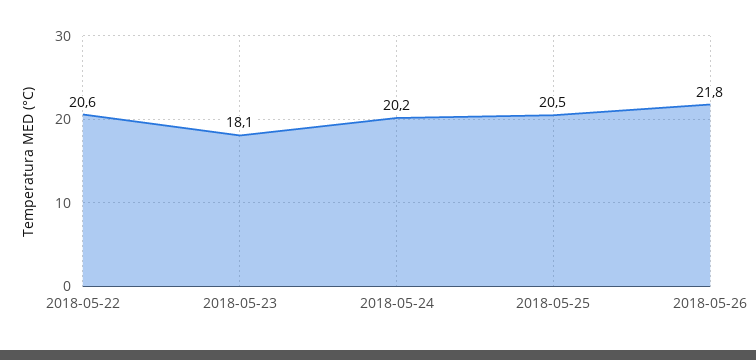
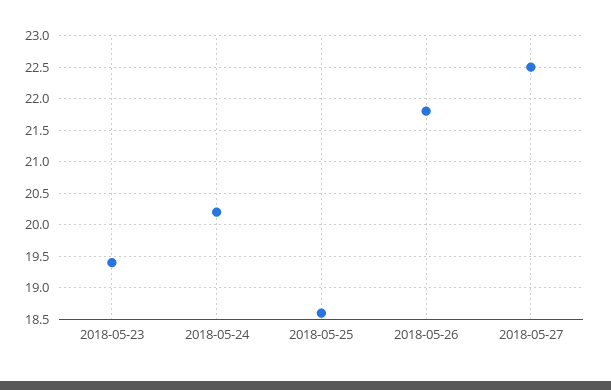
2018-05-22: 20.6 -> none
2018-05-23: 18.1 -> 19.4
2018-05-25: 20.5 -> 18.6
2018-05-27: none -> 22.5

